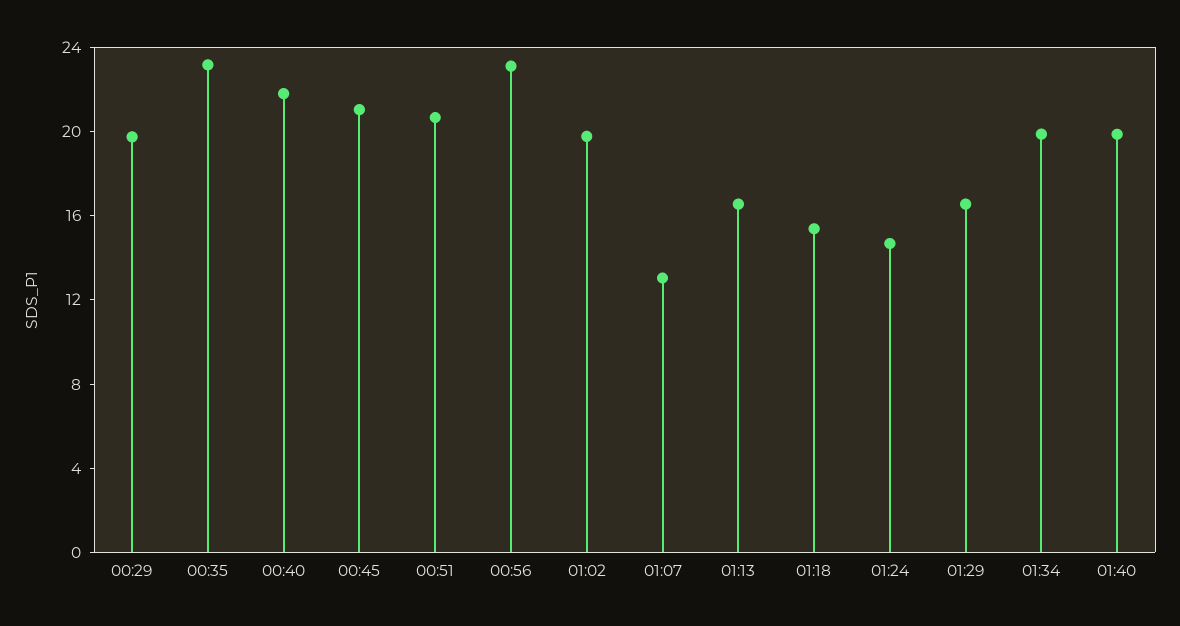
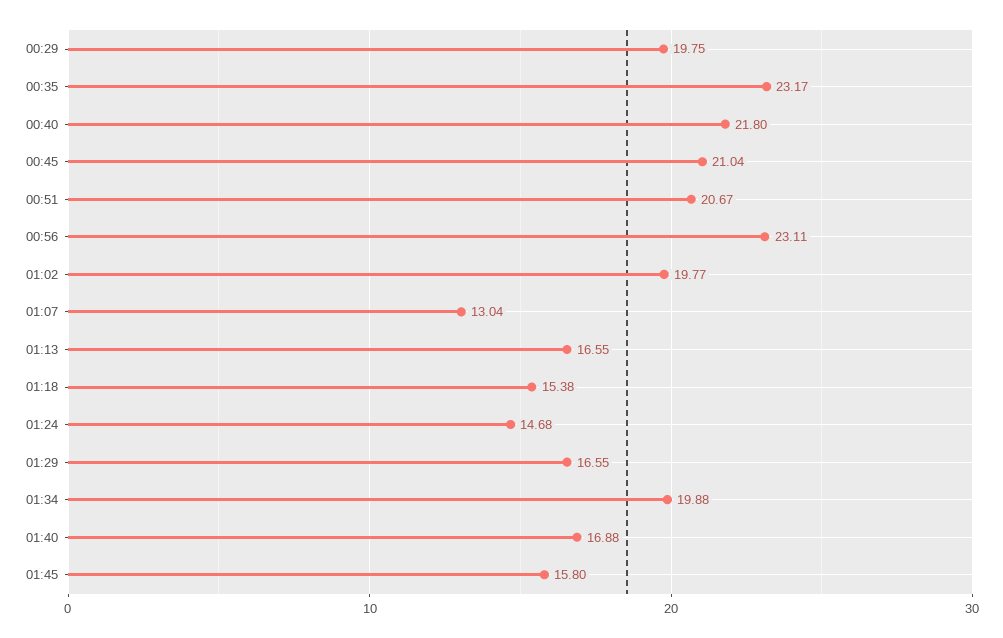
01:40: 20 -> 16.88
01:45: none -> 15.8

